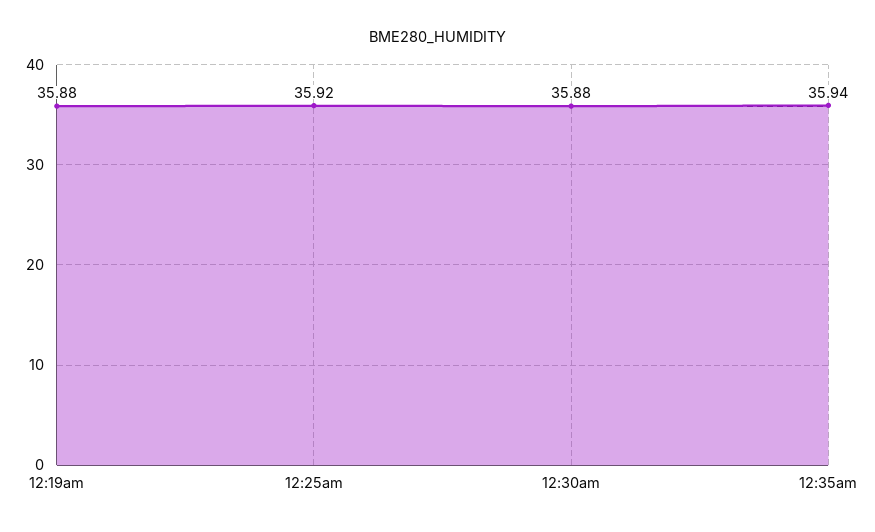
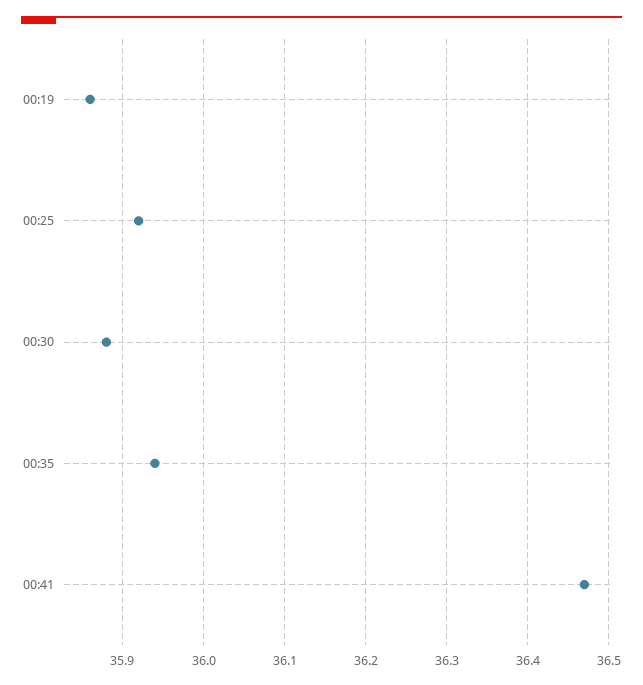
12:19am: 35.88 -> 35.86
00:41: none -> 36.47

